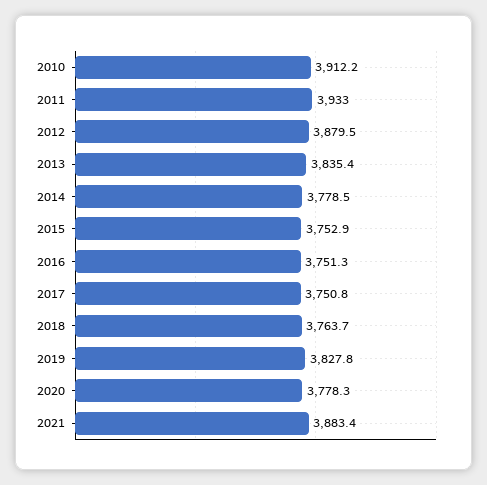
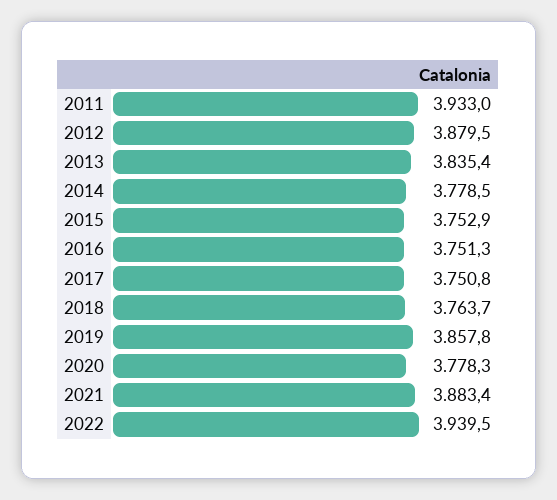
2010: 3912.2 -> none
2019: 3827.8 -> 3857.8
2022: none -> 3939.5

